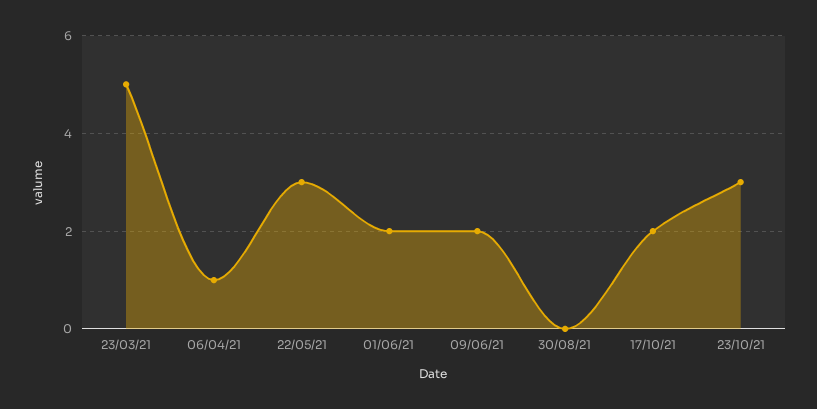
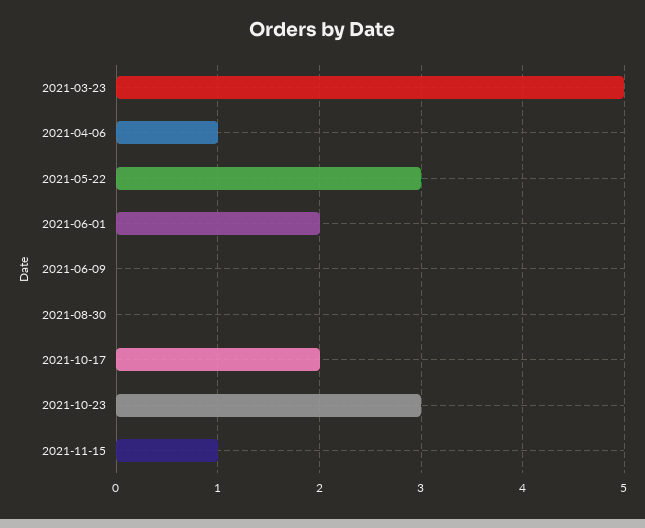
09/06/21: 2 -> 0
2021-11-15: none -> 1

